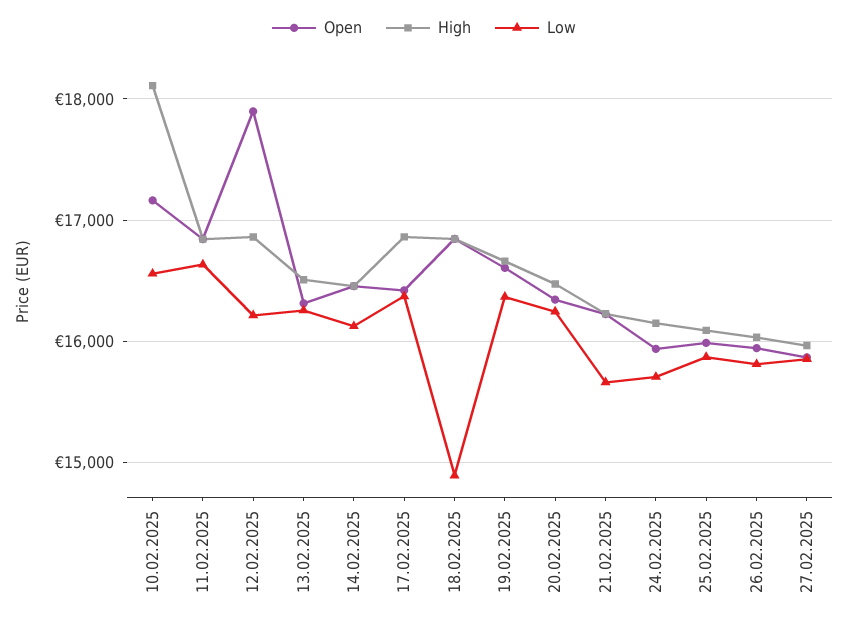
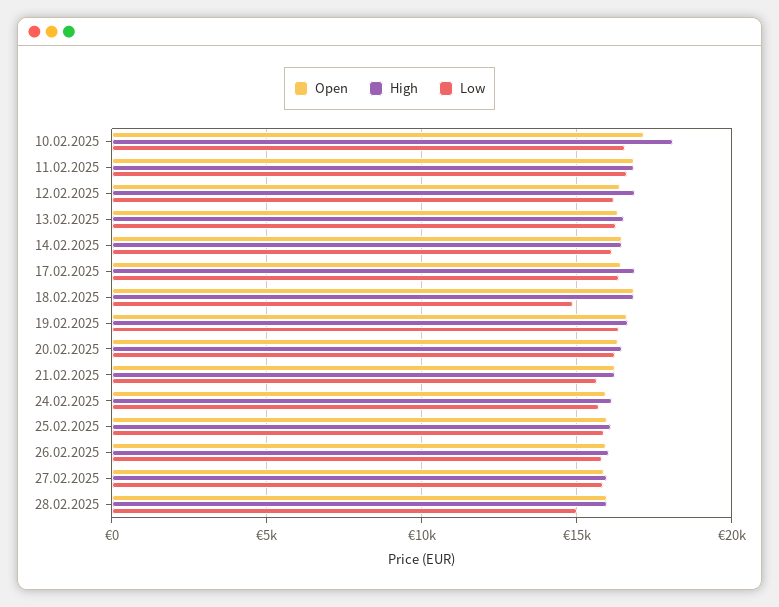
Open, 12.02.2025: 17900 -> 16500
Open, 28.02.2025: none -> 16000
High, 28.02.2025: none -> 16000
Low, 28.02.2025: none -> 15000

